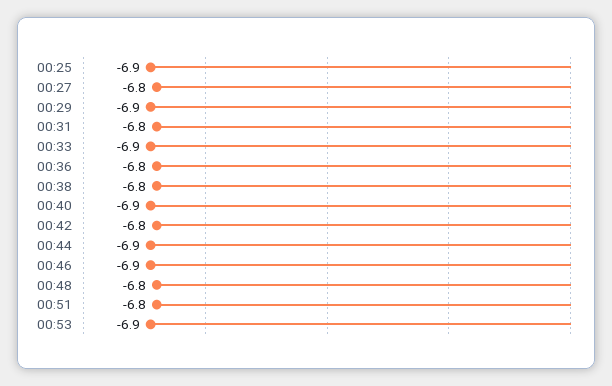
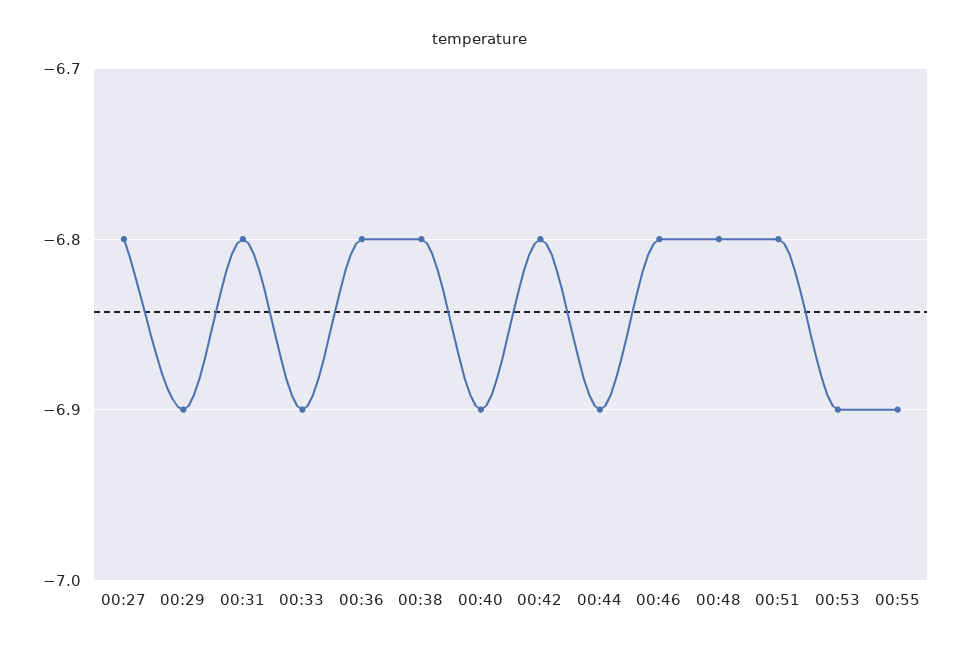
00:25: -6.9 -> none
00:46: -6.9 -> -6.8
00:55: none -> -6.9

